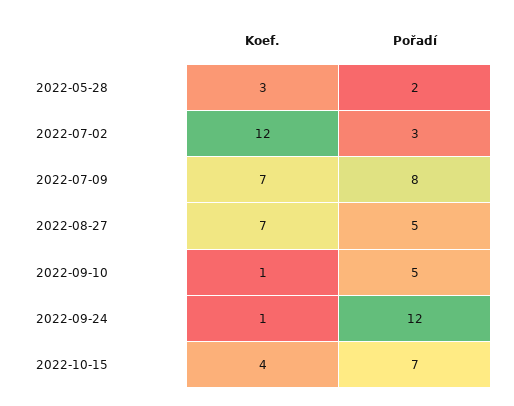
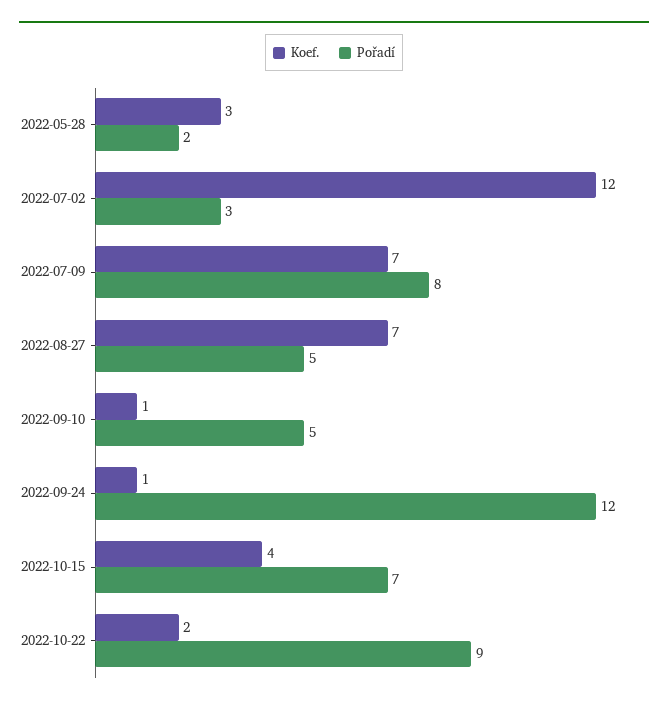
Koef., 2022-10-22: none -> 2
Pořadí, 2022-10-22: none -> 9

